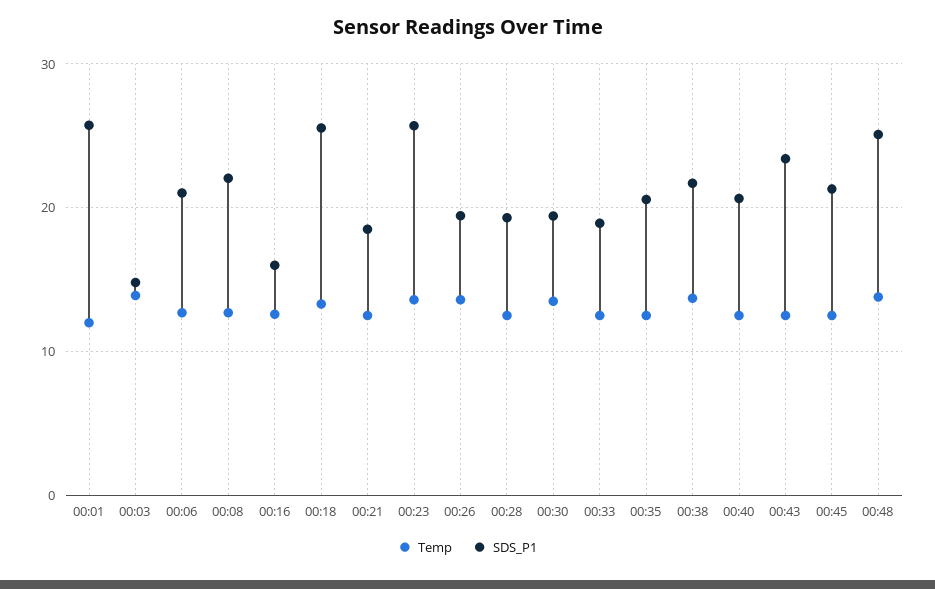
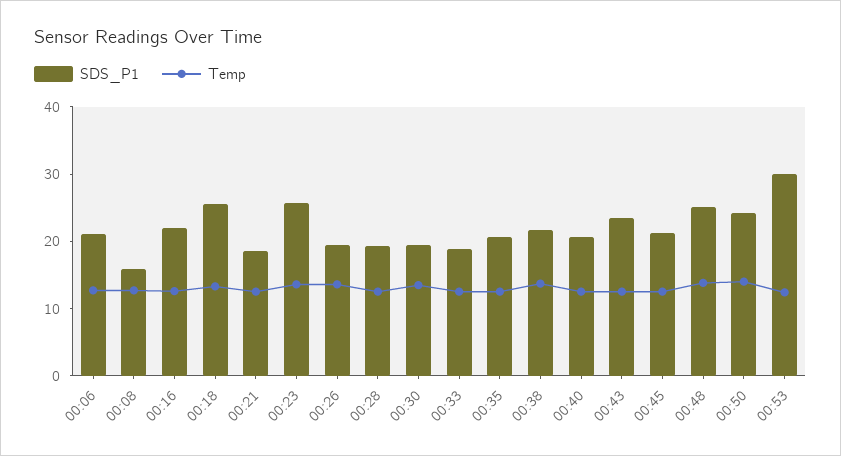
Temp, 00:01: 12 -> none
SDS_P1, 00:01: 26 -> none
Temp, 00:03: 14 -> none
SDS_P1, 00:03: 15 -> none
SDS_P1, 00:08: 22 -> 16
SDS_P1, 00:16: 16 -> 22
SDS_P1, 00:50: none -> 24
Temp, 00:50: none -> 14
SDS_P1, 00:53: none -> 30
Temp, 00:53: none -> 12

